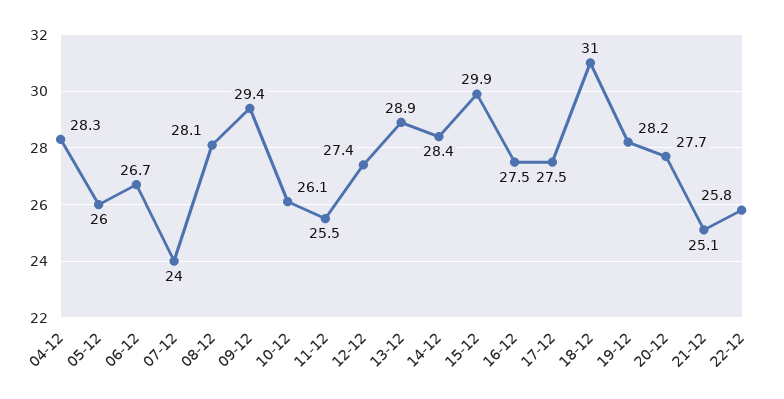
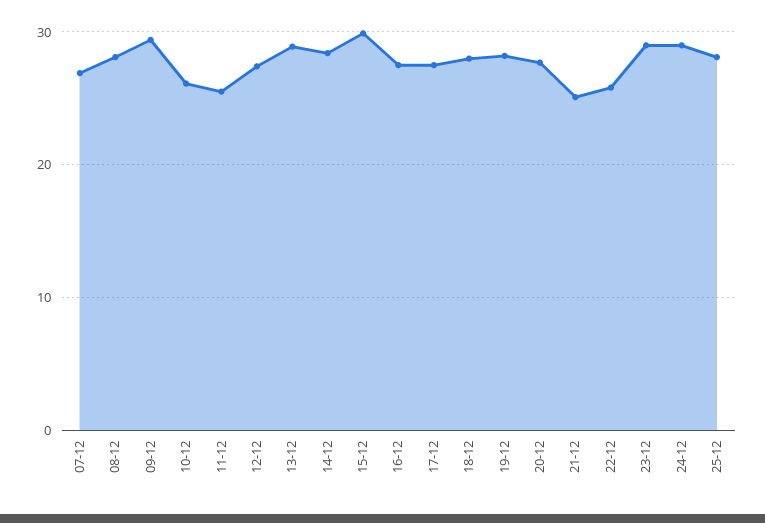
04-12: 28.3 -> none
05-12: 26 -> none
06-12: 26.7 -> none
07-12: 24 -> 27
18-12: 31 -> 28
23-12: none -> 29
24-12: none -> 29
25-12: none -> 28

